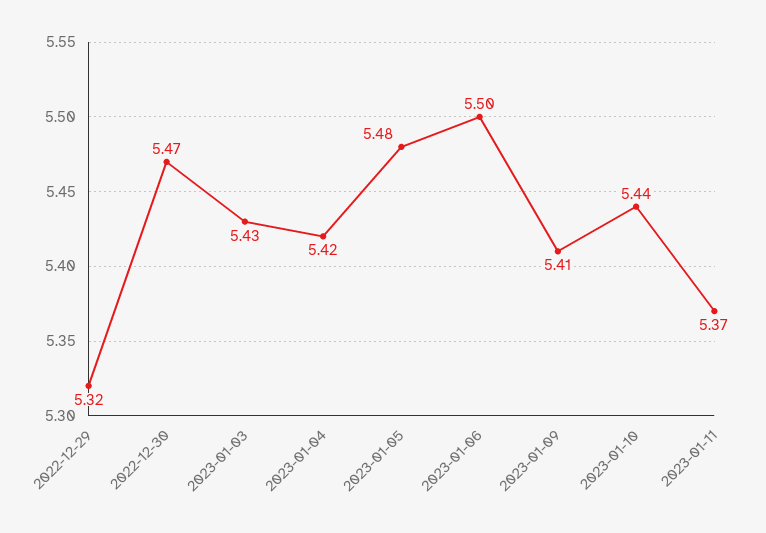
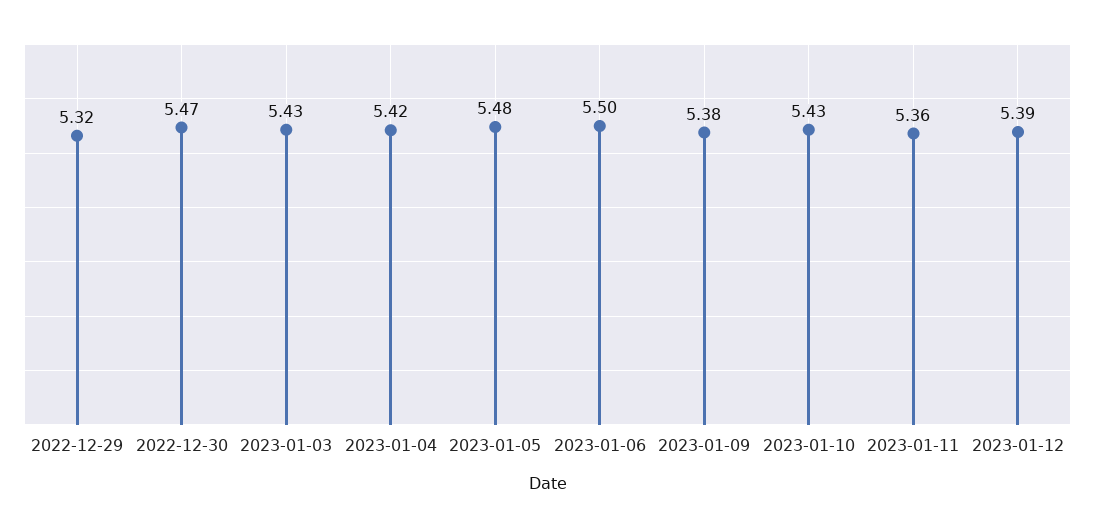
2023-01-09: 5.41 -> 5.38
2023-01-10: 5.44 -> 5.43
2023-01-11: 5.37 -> 5.36
2023-01-12: none -> 5.39

